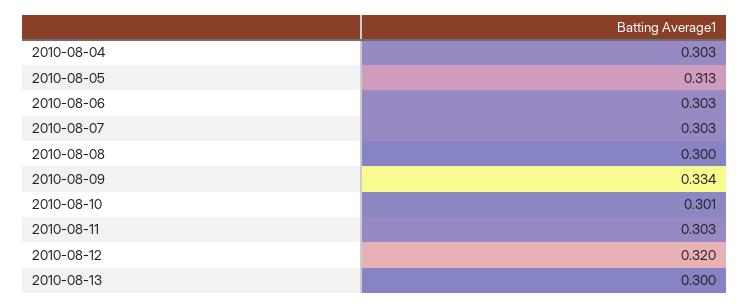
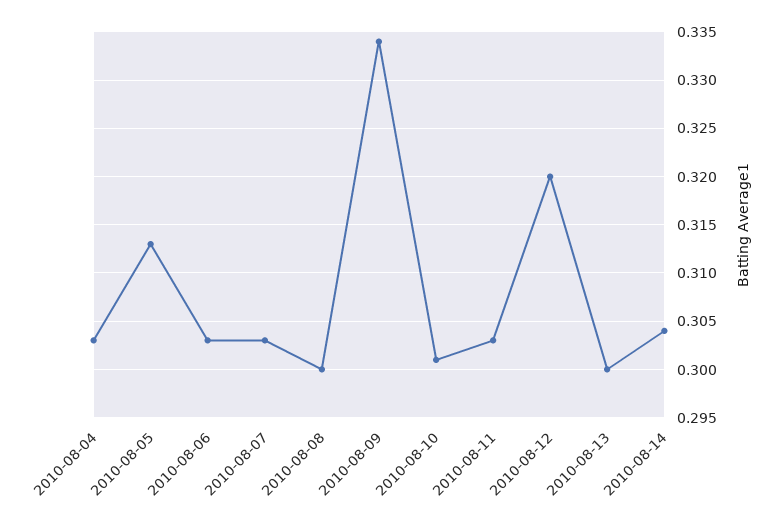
2010-08-14: none -> 0.304

